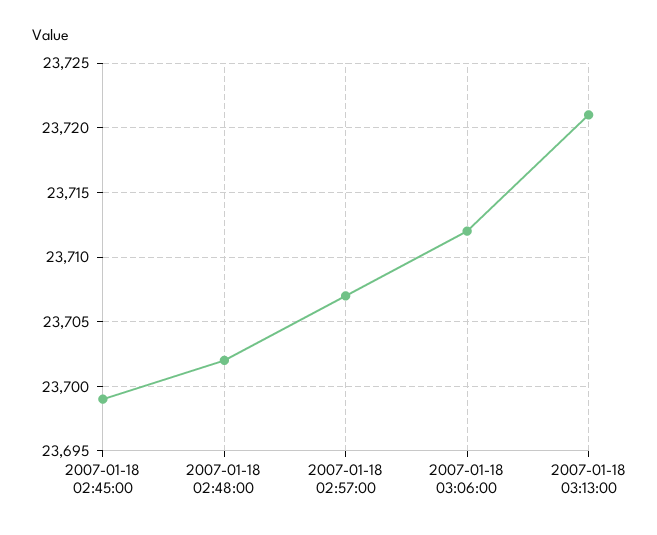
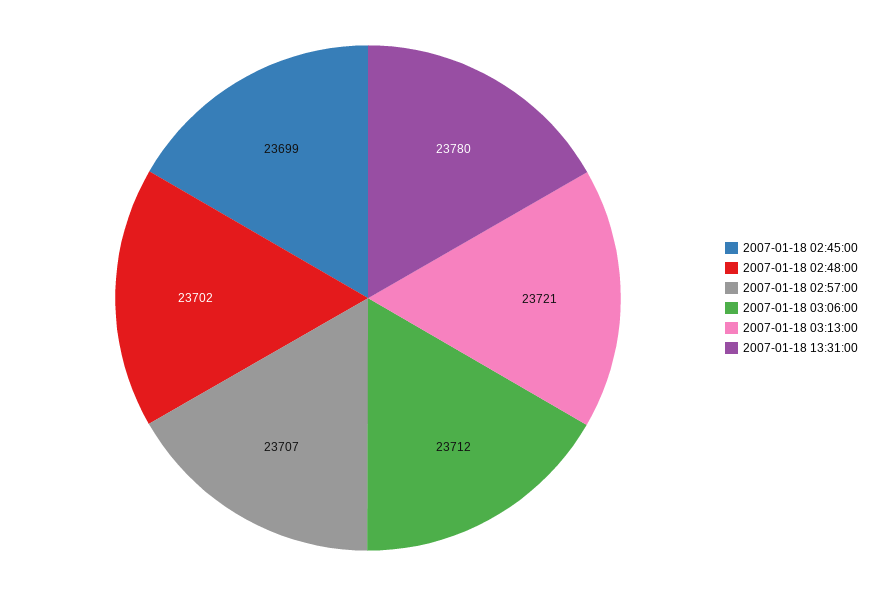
2007-01-18 13:31:00: none -> 23780

